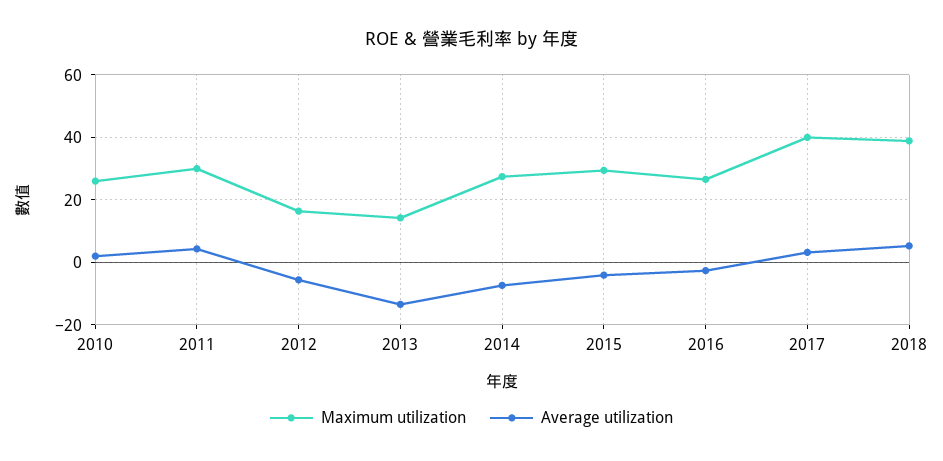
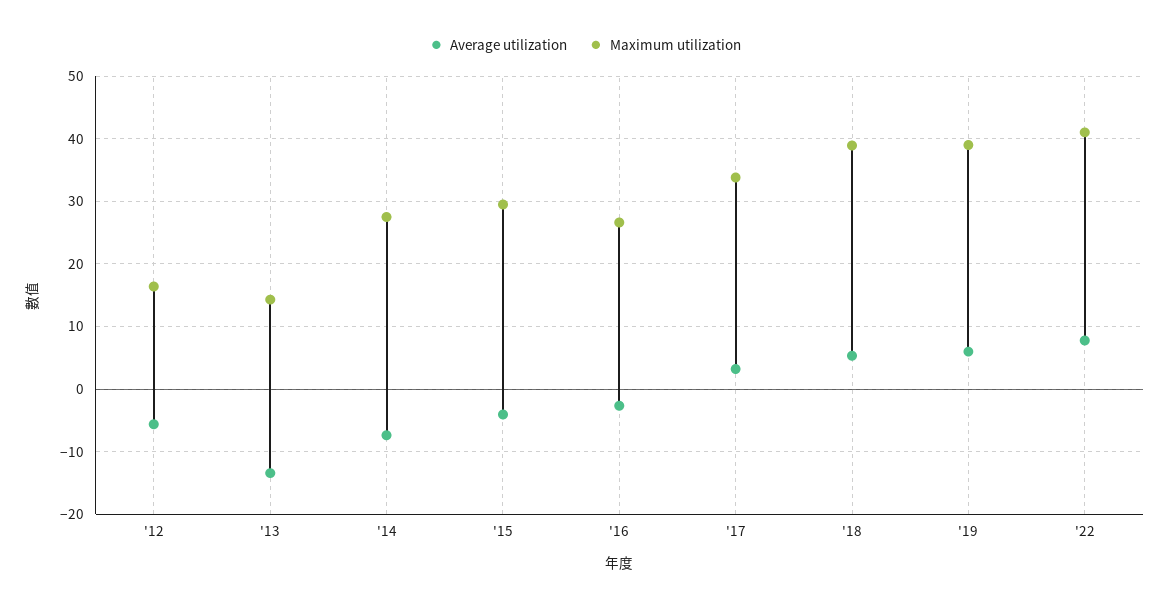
Maximum utilization, 2010: 26 -> none
Average utilization, 2010: 2 -> none
Maximum utilization, 2011: 30 -> none
Average utilization, 2011: 4 -> none
Maximum utilization, 2017: 40 -> 34
Average utilization, '19: none -> 6
Maximum utilization, '19: none -> 39
Average utilization, '22: none -> 8
Maximum utilization, '22: none -> 41

